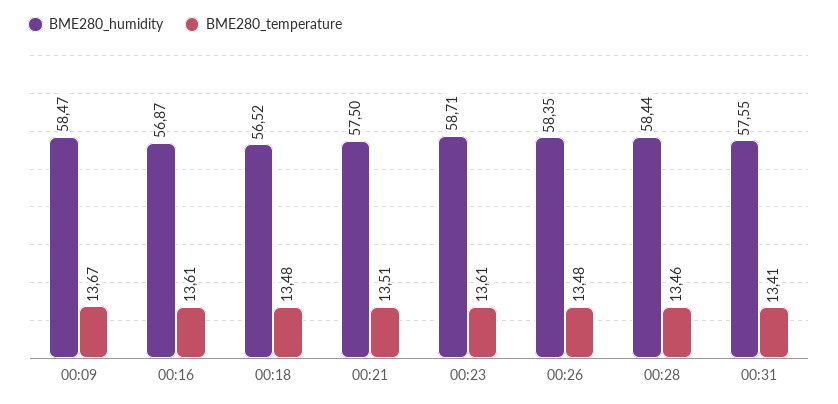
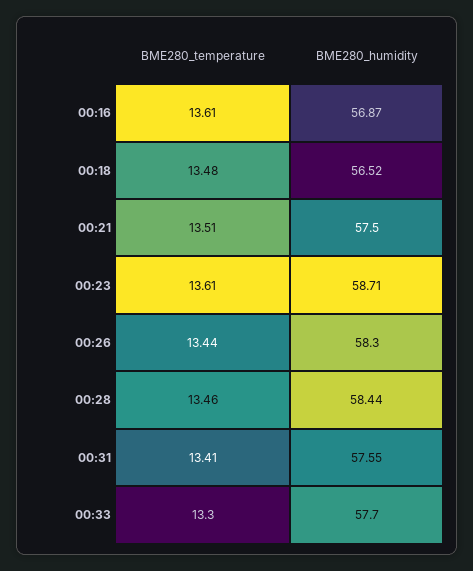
BME280_humidity, 00:09: 58.47 -> none
BME280_temperature, 00:09: 13.67 -> none
BME280_humidity, 00:26: 58.35 -> 58.3
BME280_temperature, 00:26: 13.48 -> 13.44
BME280_temperature, 00:33: none -> 13.3
BME280_humidity, 00:33: none -> 57.7

